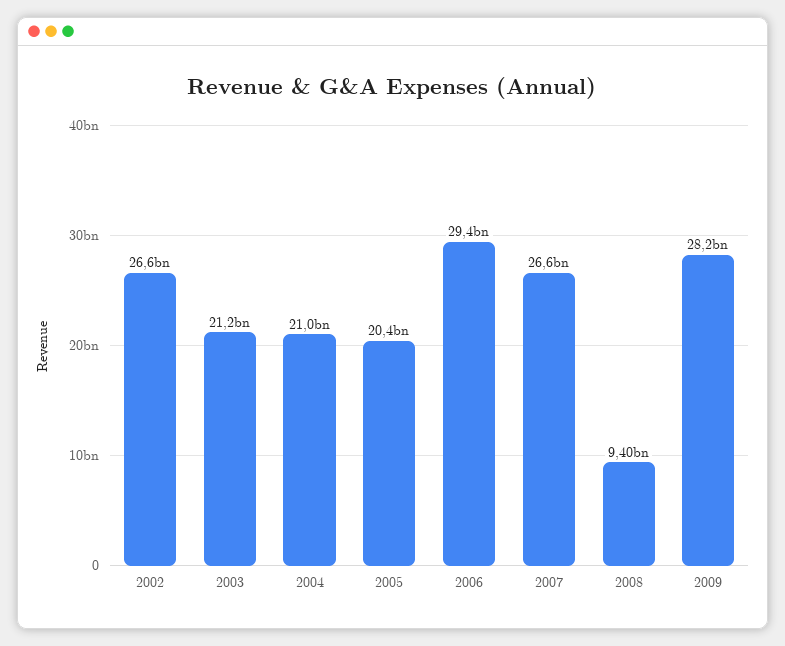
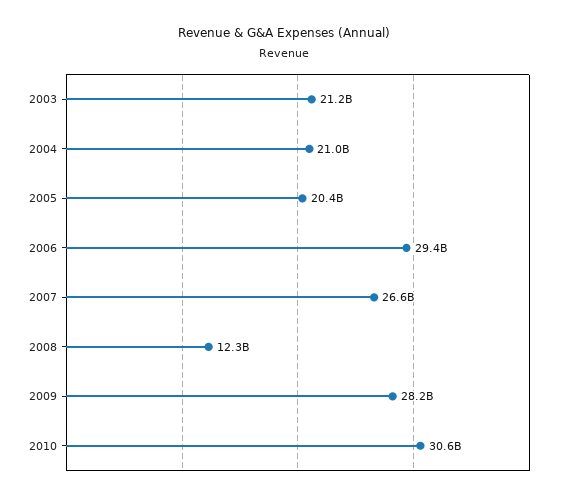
2002: 26600000000 -> none
2008: 9400000000 -> 12300000000
2010: none -> 30600000000

